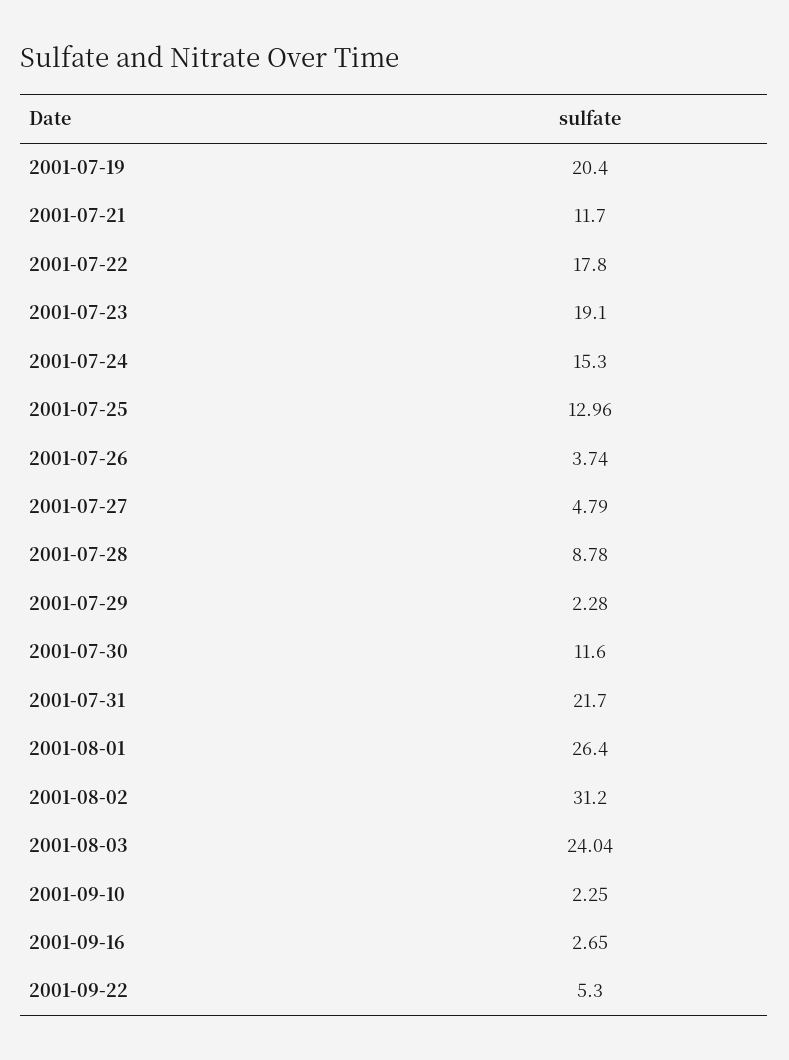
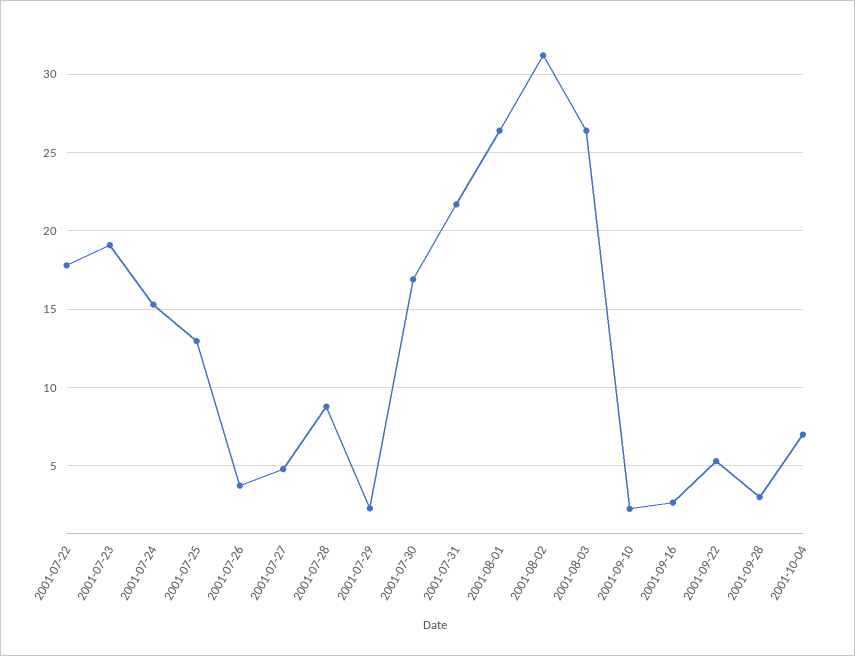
2001-07-19: 20.4 -> none
2001-07-21: 11.7 -> none
2001-07-30: 11.6 -> 17
2001-08-03: 24.04 -> 26.5
2001-09-28: none -> 3
2001-10-04: none -> 7

